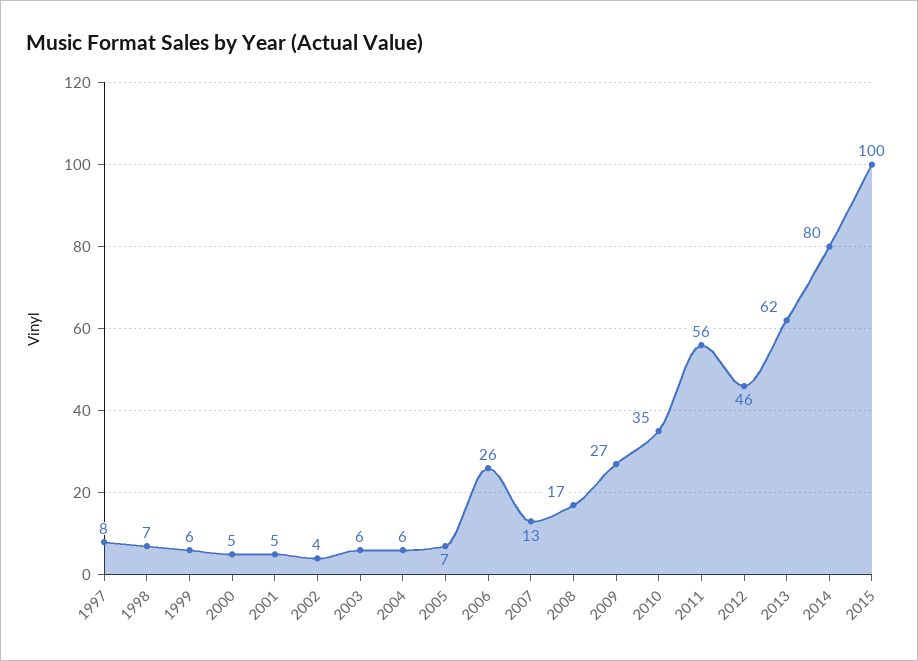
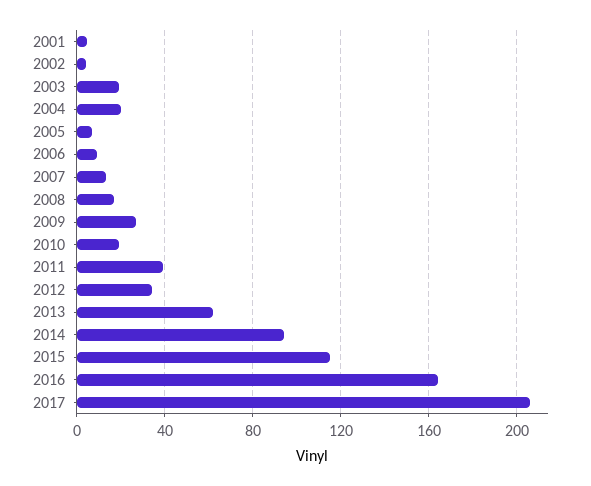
1997: 8 -> none
1998: 7 -> none
1999: 6 -> none
2000: 5 -> none
2003: 6 -> 20
2004: 6 -> 20
2006: 26 -> 10
2010: 35 -> 20
2011: 56 -> 40
2012: 46 -> 35
2014: 80 -> 95
2015: 100 -> 115
2016: none -> 165
2017: none -> 205

